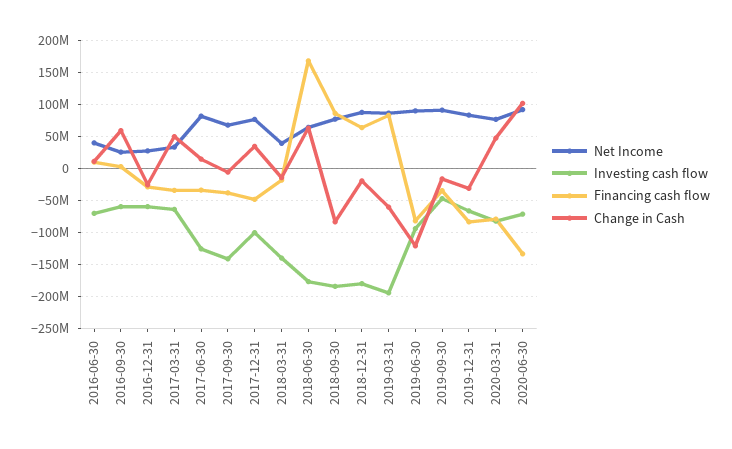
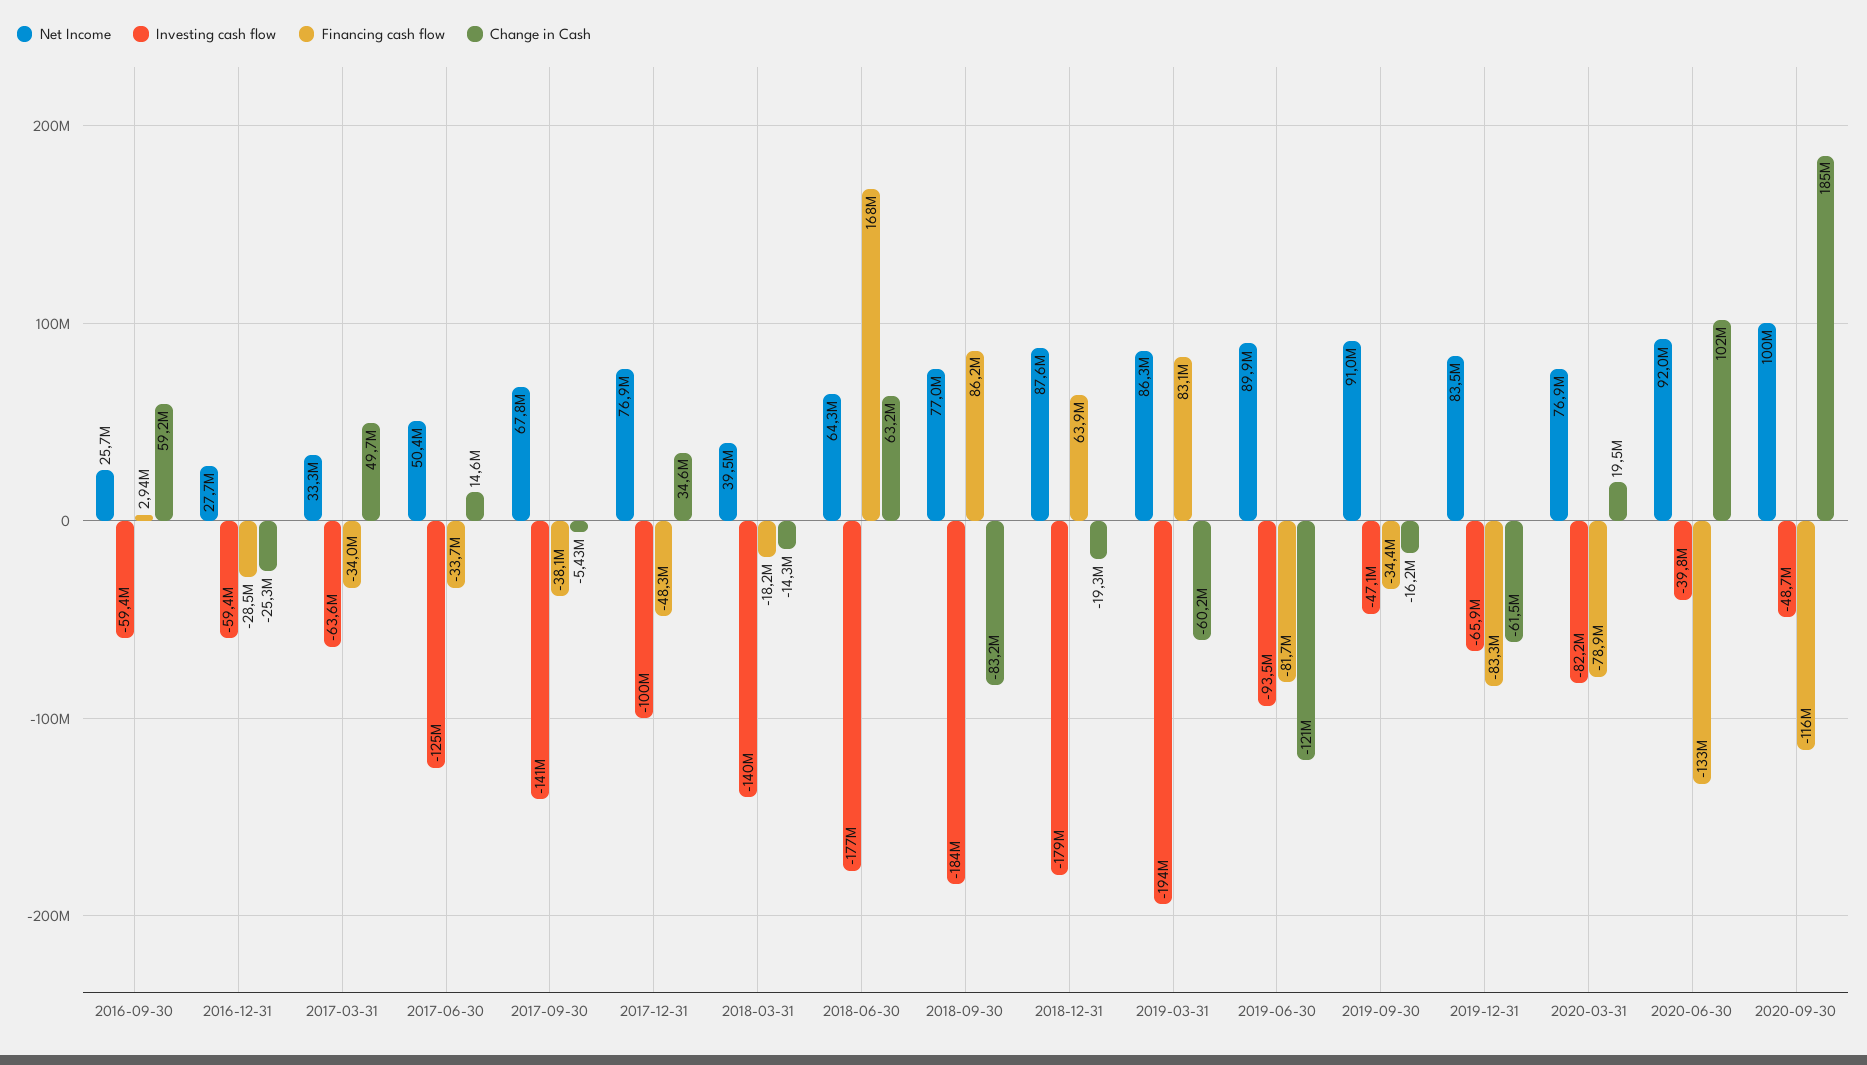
Net Income, 2016-06-30: 40000000 -> none
Investing cash flow, 2016-06-30: -70000000 -> none
Financing cash flow, 2016-06-30: 10000000 -> none
Change in Cash, 2016-06-30: 10000000 -> none
Net Income, 2017-06-30: 80000000 -> 50400000
Change in Cash, 2019-12-31: -30000000 -> -61500000
Change in Cash, 2020-03-31: 50000000 -> 19500000
Investing cash flow, 2020-06-30: -70000000 -> -39800000
Net Income, 2020-09-30: none -> 100000000
Investing cash flow, 2020-09-30: none -> -48700000
Financing cash flow, 2020-09-30: none -> -116000000
Change in Cash, 2020-09-30: none -> 185000000

